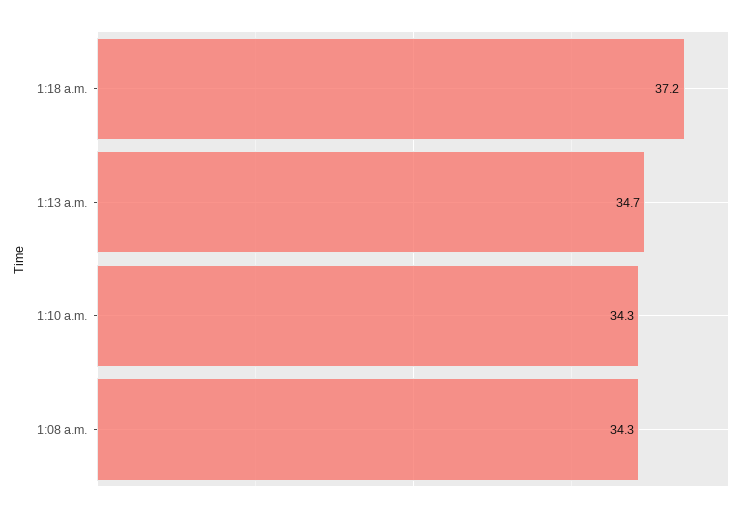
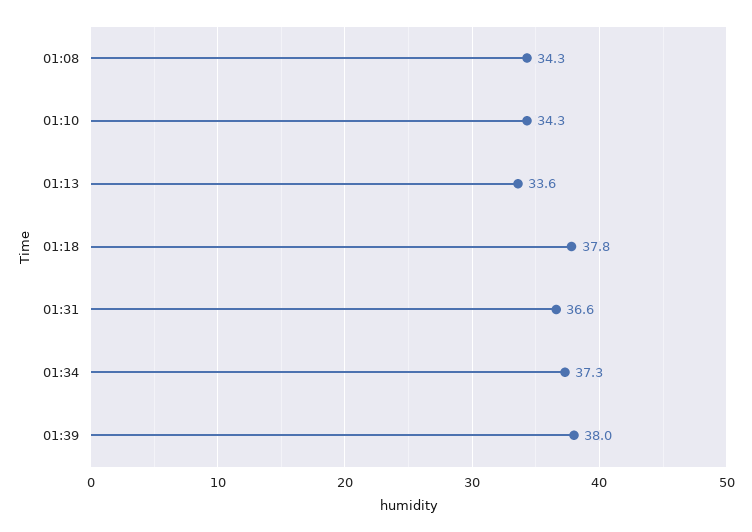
1:18 a.m.: 37.2 -> 37.8
1:13 a.m.: 34.7 -> 33.6
01:31: none -> 36.6
01:34: none -> 37.3
01:39: none -> 38

